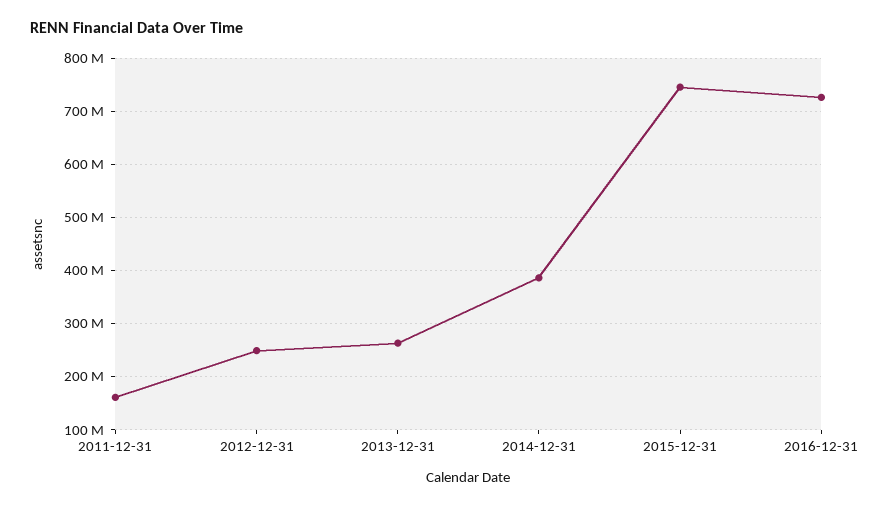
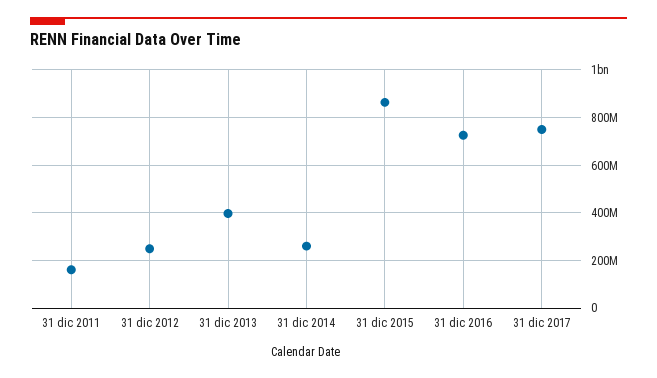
2013-12-31: 260000000 -> 400000000
2014-12-31: 380000000 -> 250000000
2015-12-31: 740000000 -> 850000000
31 dic 2017: none -> 750000000

